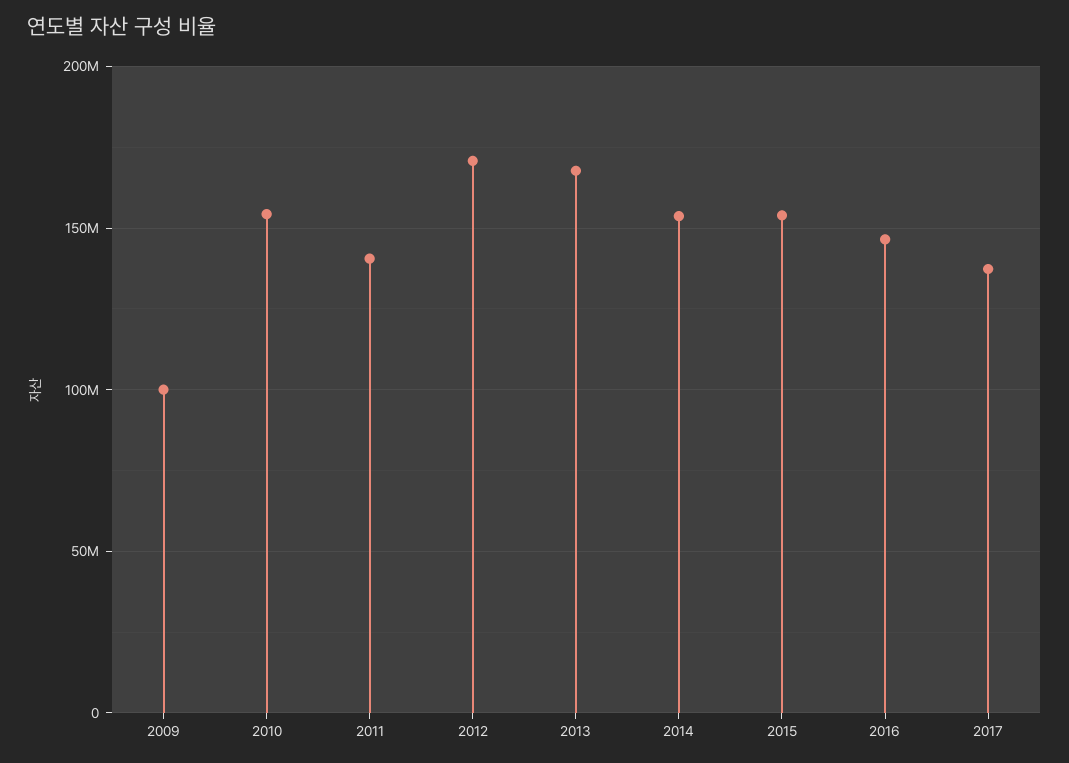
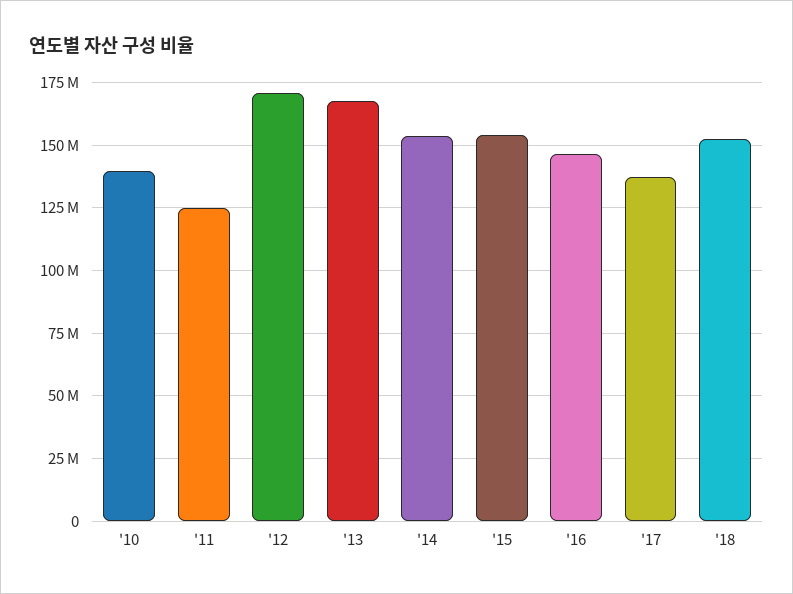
2009: 100000000 -> none
2010: 155000000 -> 140000000
2011: 140000000 -> 125000000
'18: none -> 152500000

